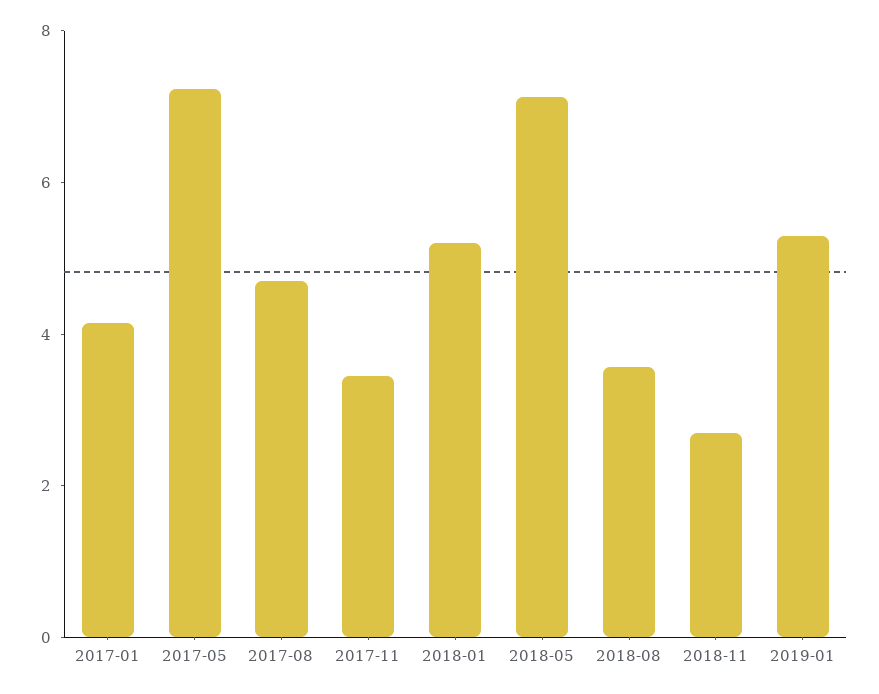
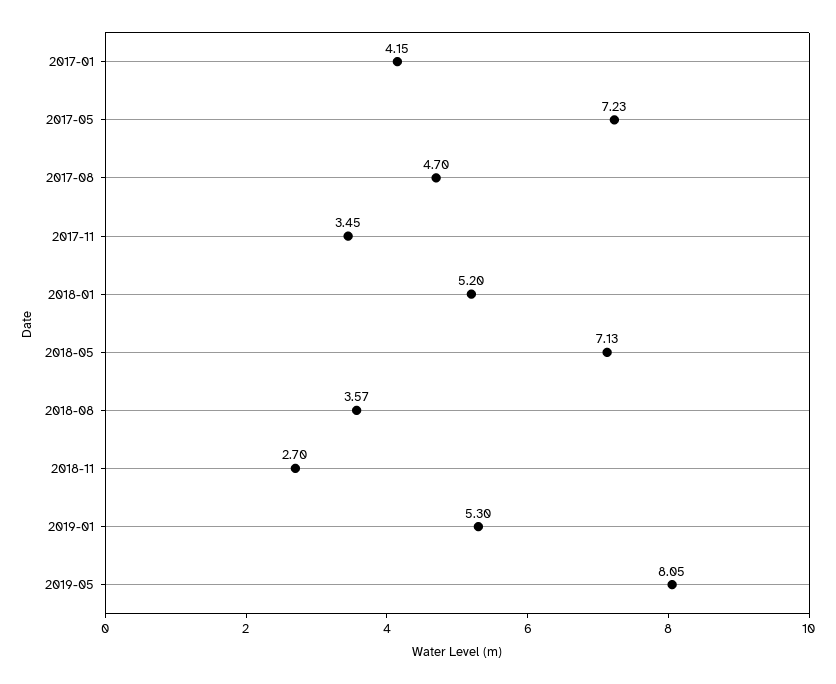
2019-05: none -> 8.05

